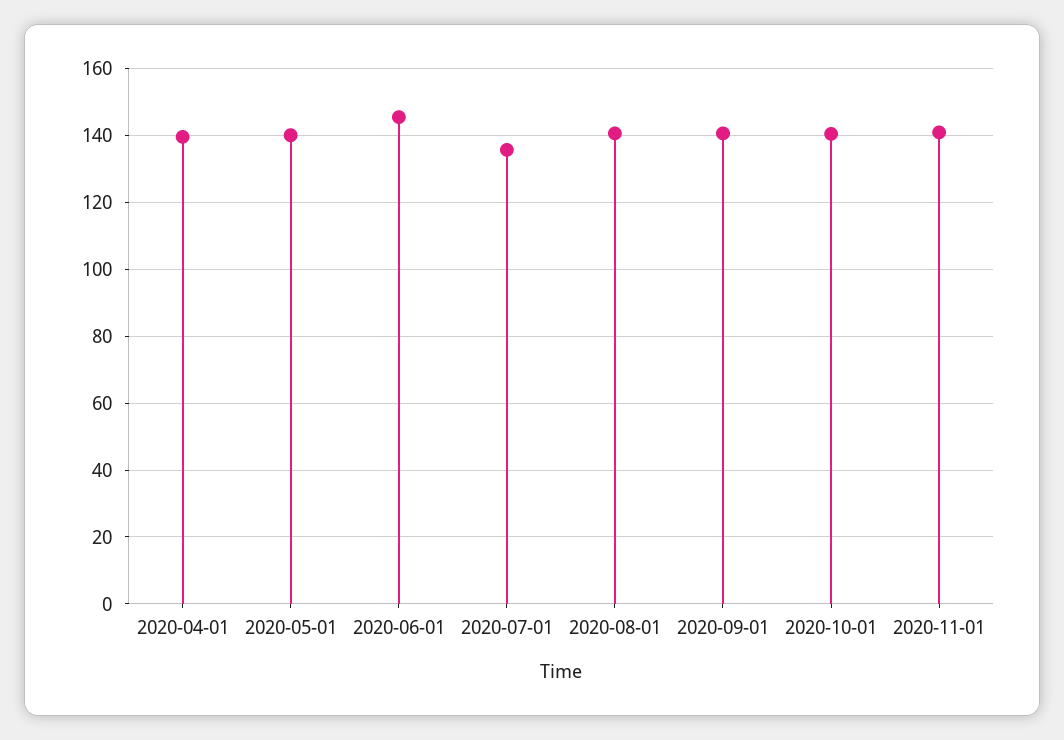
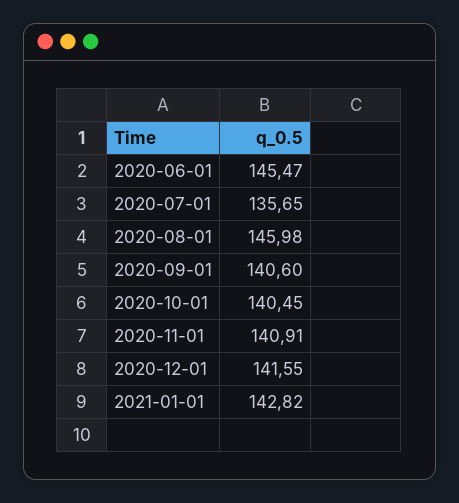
2020-04-01: 140 -> none
2020-05-01: 140 -> none
2020-08-01: 140 -> 145.98
2020-12-01: none -> 141.55
2021-01-01: none -> 142.82

